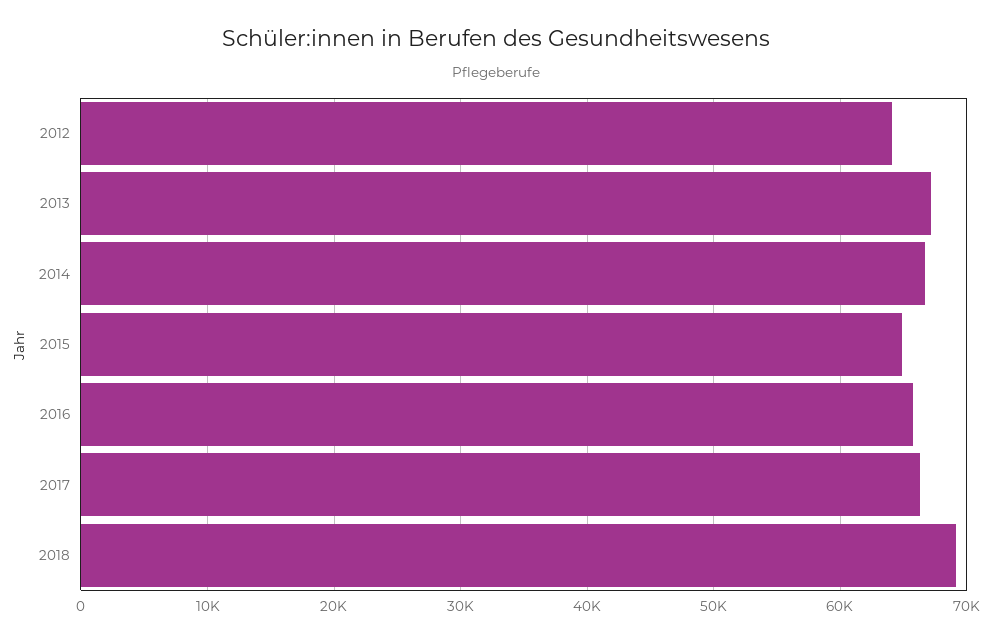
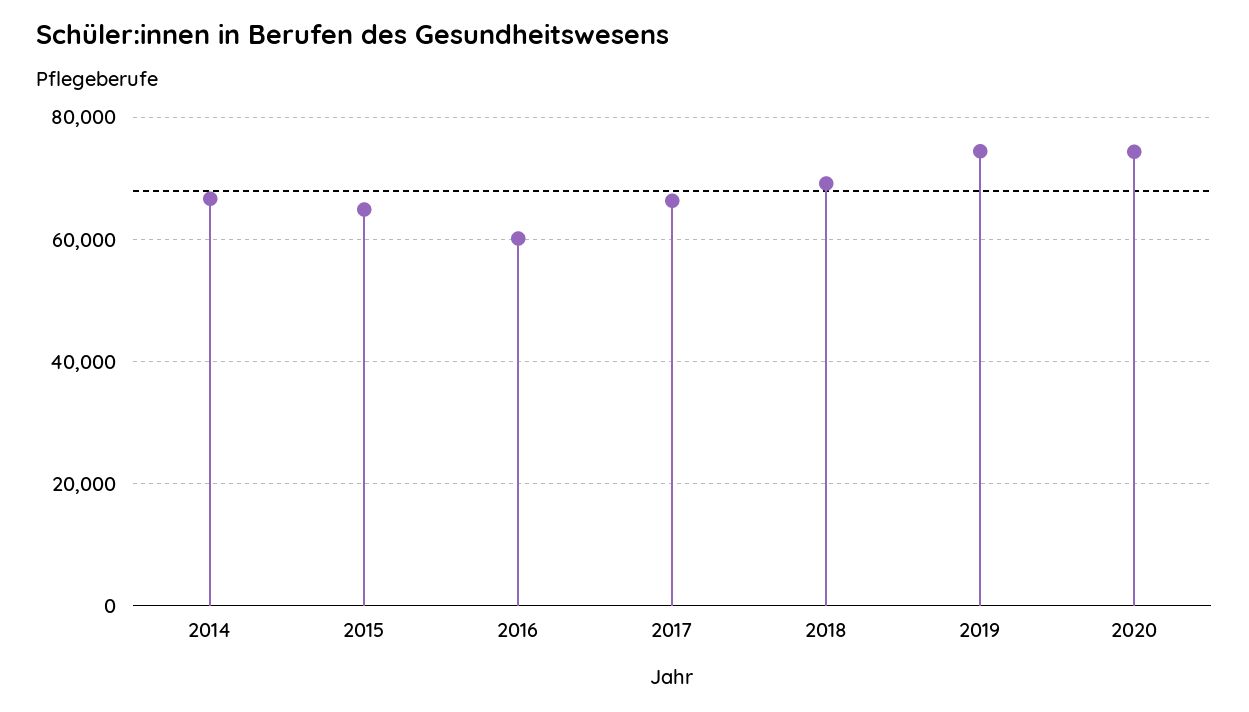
2012: 64000 -> none
2013: 67000 -> none
2016: 66000 -> 60000
2019: none -> 74000
2020: none -> 74000

